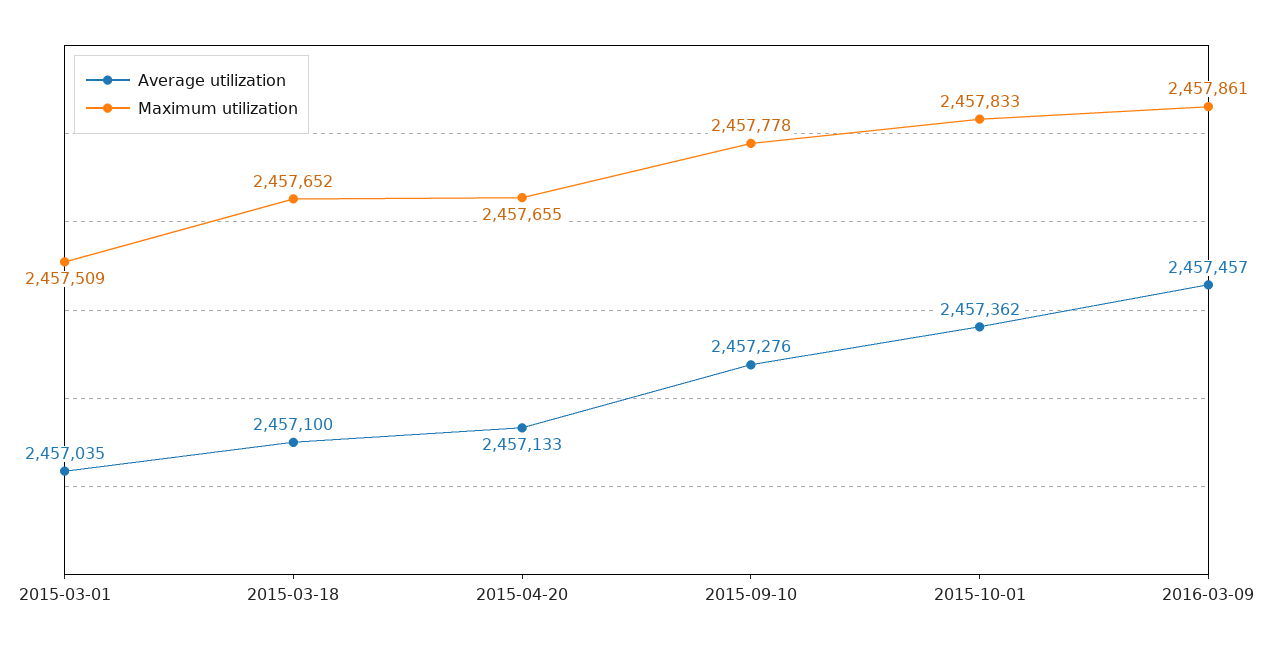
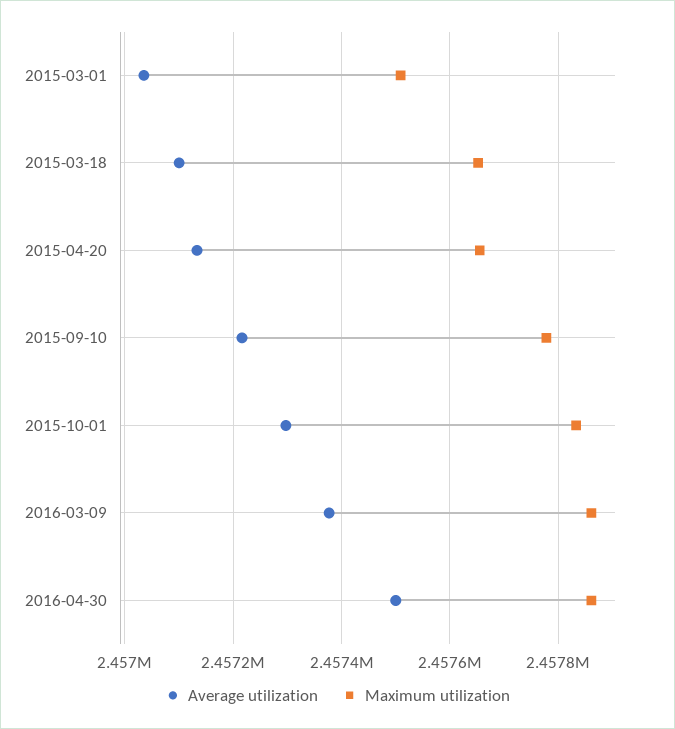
Average utilization, 2015-09-10: 2457276 -> 2457220
Average utilization, 2015-10-01: 2457362 -> 2457300
Average utilization, 2016-03-09: 2457457 -> 2457380
Average utilization, 2016-04-30: none -> 2457500
Maximum utilization, 2016-04-30: none -> 2457860

